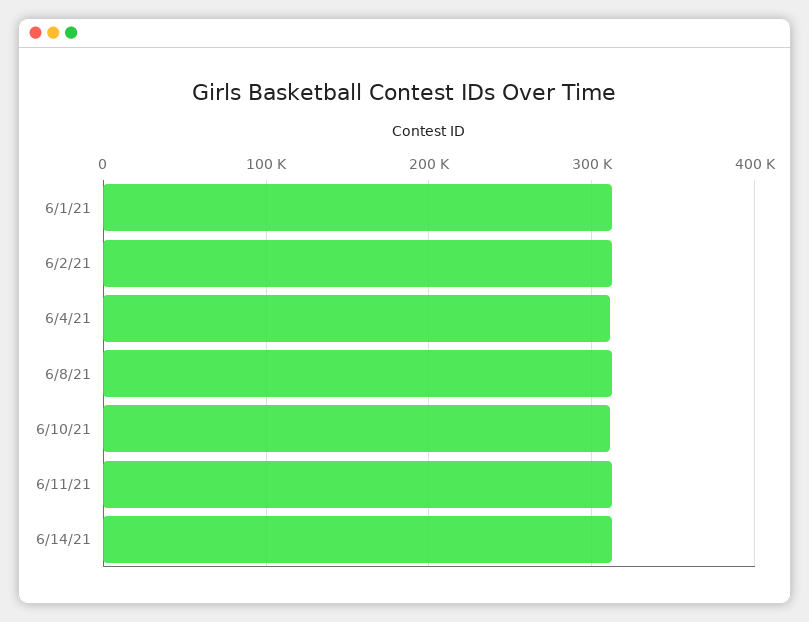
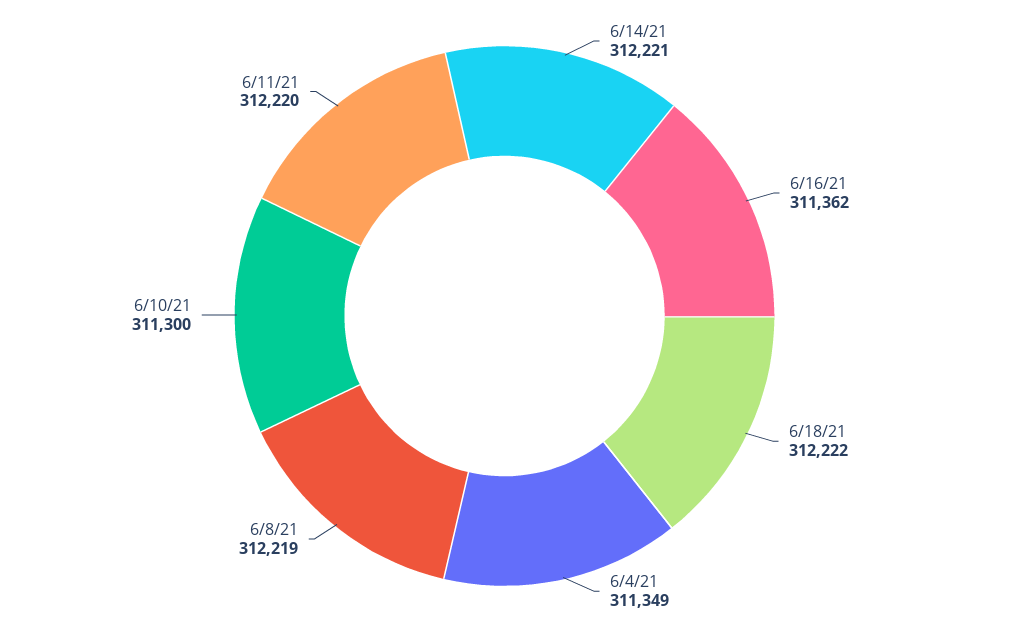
6/1/21: 310000 -> none
6/2/21: 310000 -> none
6/16/21: none -> 311362
6/18/21: none -> 312222

